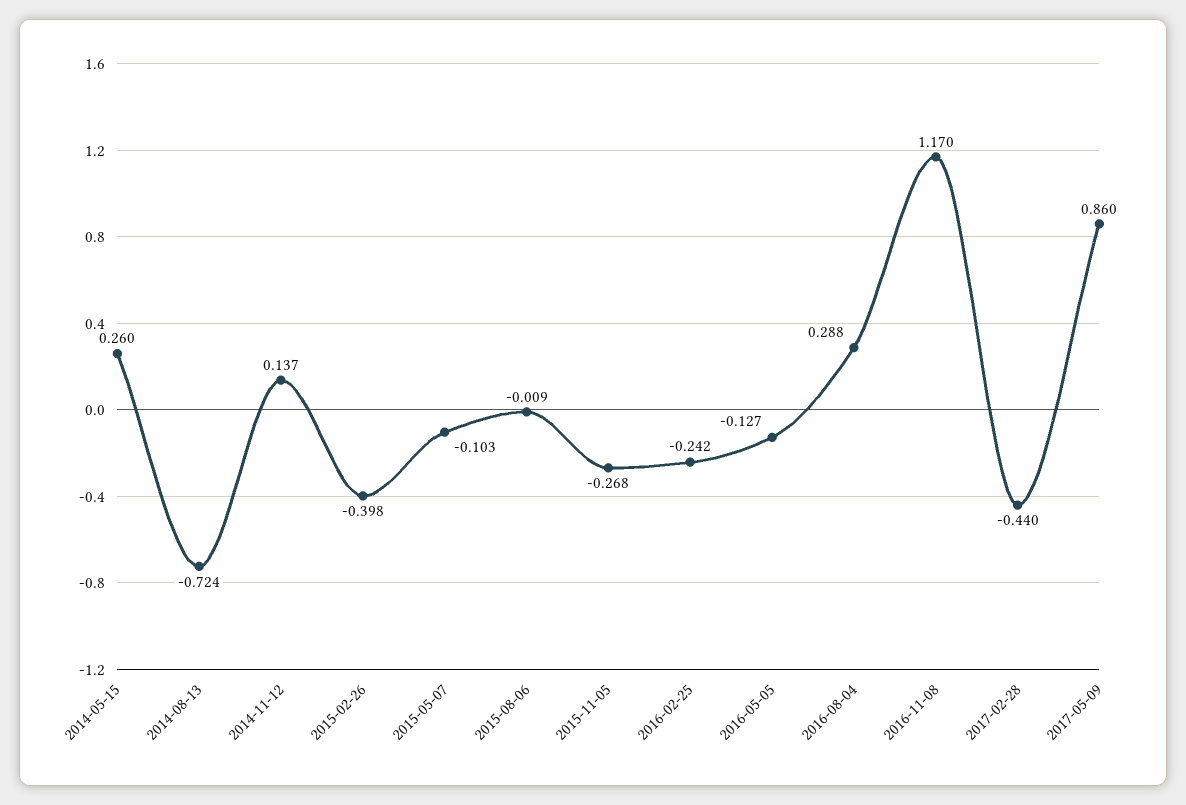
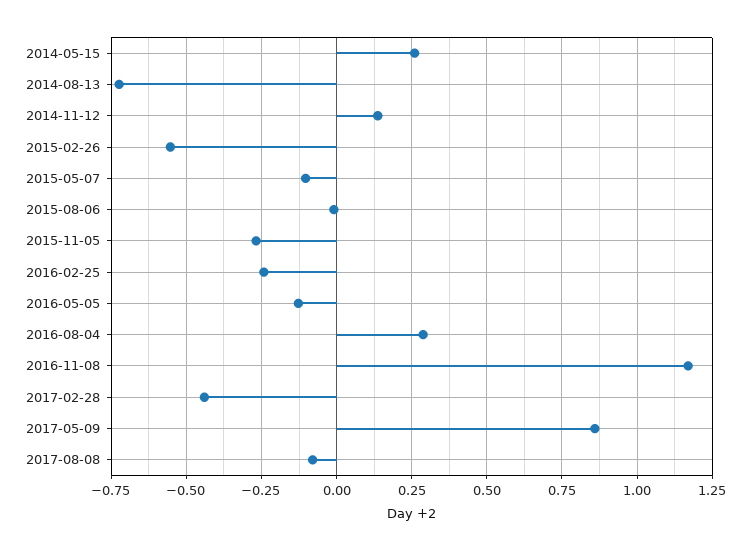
2015-02-26: -0.398 -> -0.55
2017-08-08: none -> -0.075

